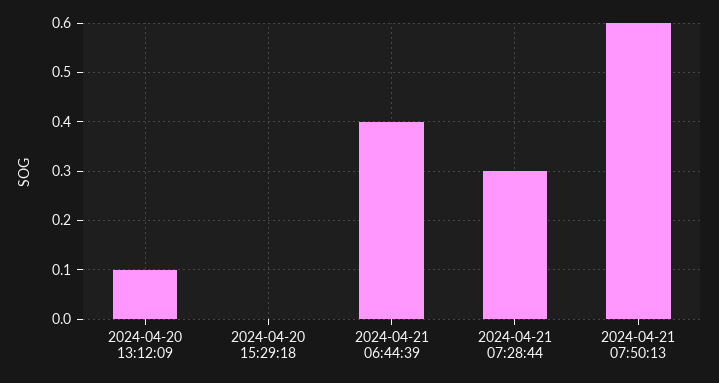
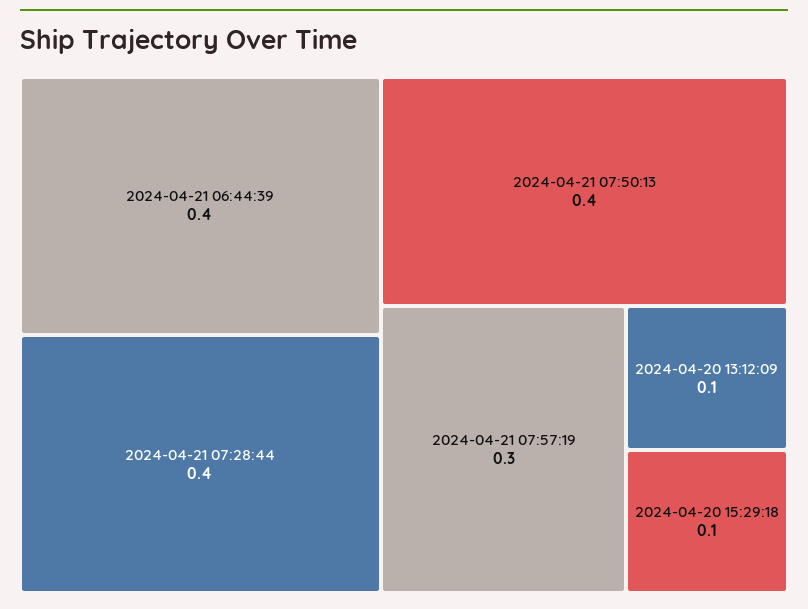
2024-04-20 15:29:18: 0 -> 0.1
2024-04-21 07:28:44: 0.3 -> 0.4
2024-04-21 07:50:13: 0.6 -> 0.4
2024-04-21 07:57:19: none -> 0.3

